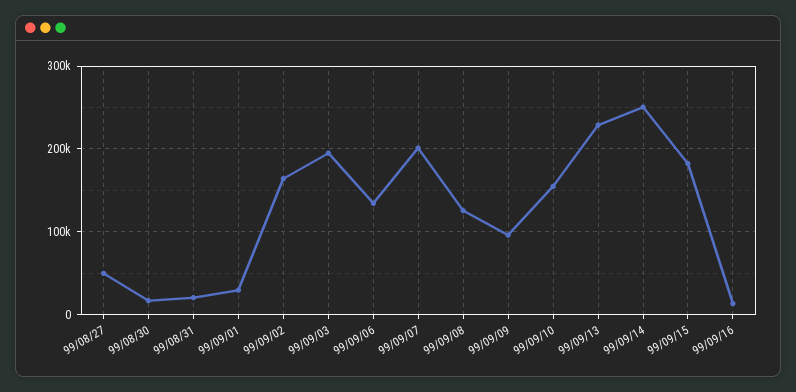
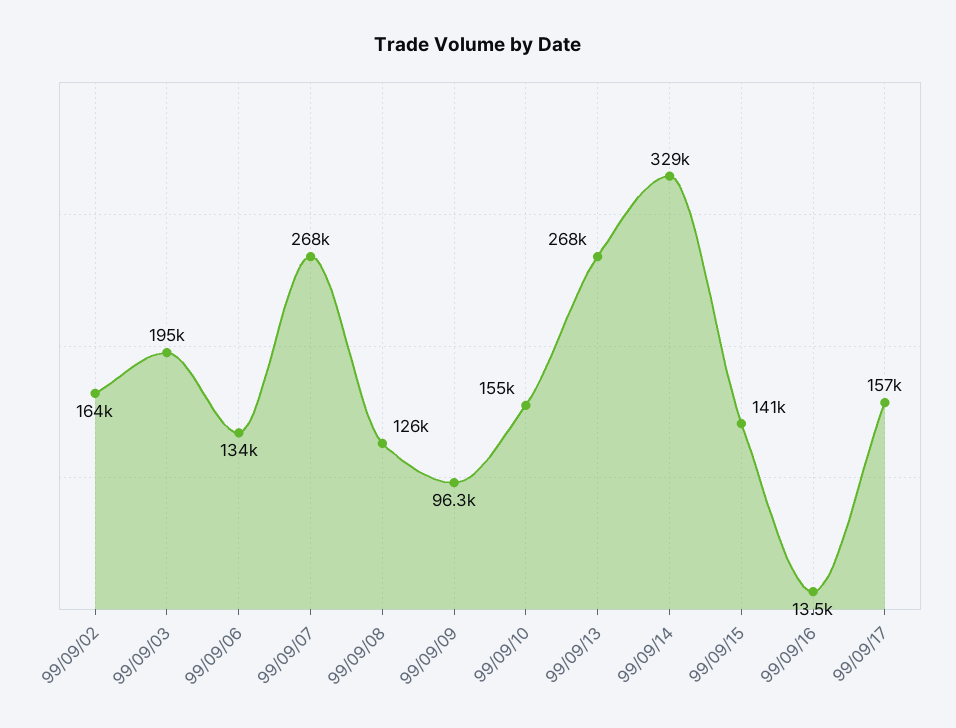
99/08/27: 50000 -> none
99/08/30: 20000 -> none
99/08/31: 20000 -> none
99/09/01: 30000 -> none
99/09/07: 200000 -> 268000
99/09/13: 230000 -> 268000
99/09/14: 250000 -> 329000
99/09/15: 180000 -> 141000
99/09/17: none -> 157000

